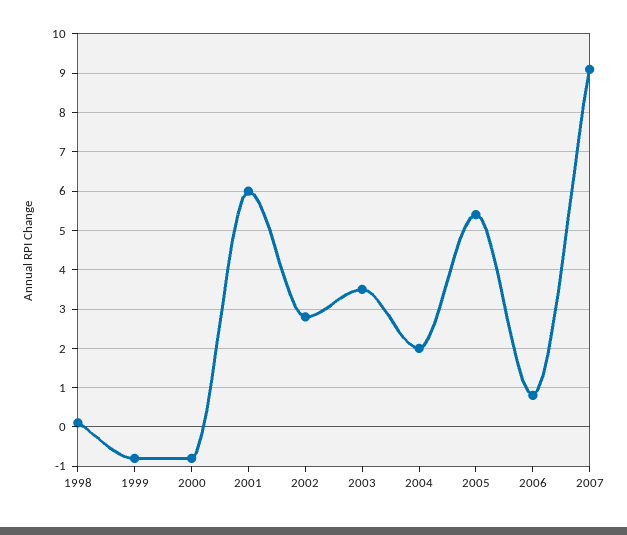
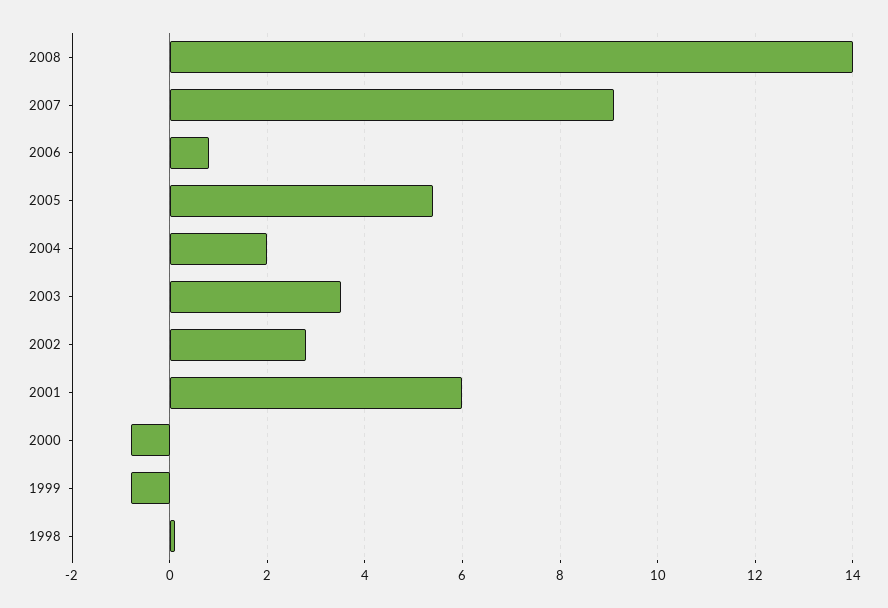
2008: none -> 14

